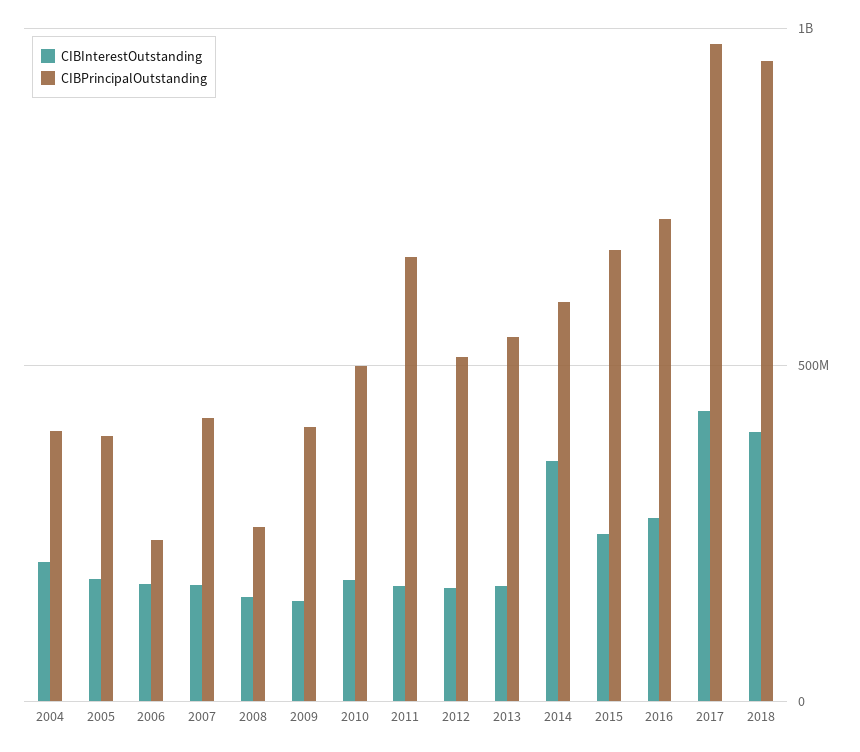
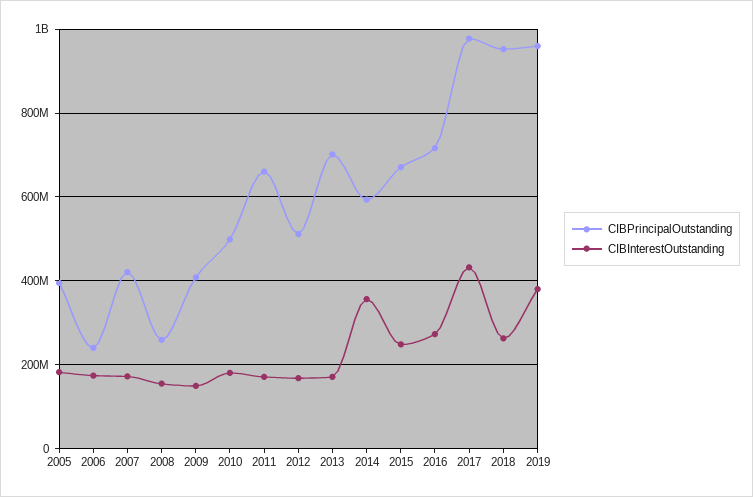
CIBInterestOutstanding, 2004: 200000000 -> none
CIBPrincipalOutstanding, 2004: 400000000 -> none
CIBPrincipalOutstanding, 2013: 550000000 -> 700000000
CIBInterestOutstanding, 2018: 400000000 -> 260000000
CIBPrincipalOutstanding, 2019: none -> 960000000
CIBInterestOutstanding, 2019: none -> 380000000

